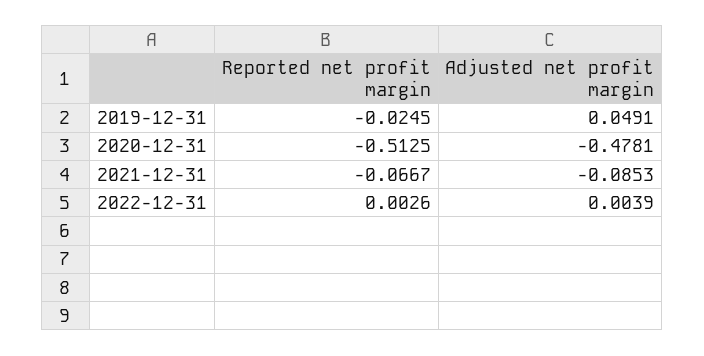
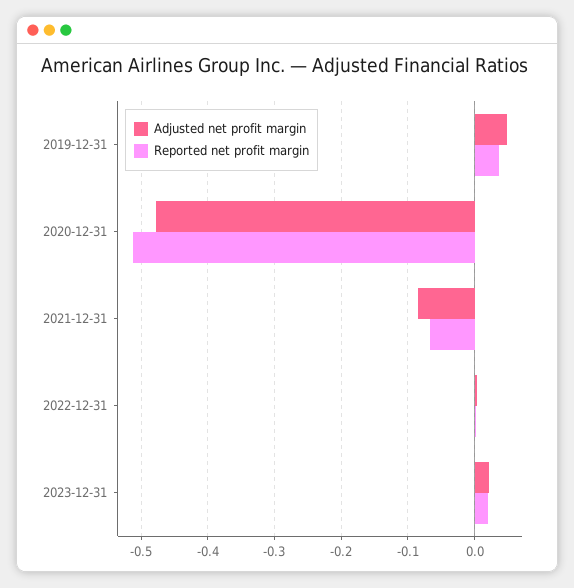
Reported net profit margin, 2019-12-31: -0.0245 -> 0.04
Adjusted net profit margin, 2023-12-31: none -> 0.02
Reported net profit margin, 2023-12-31: none -> 0.02

